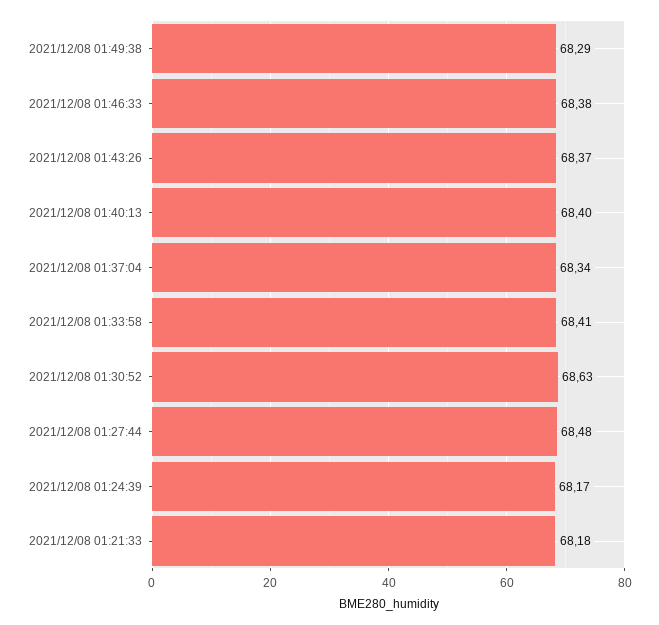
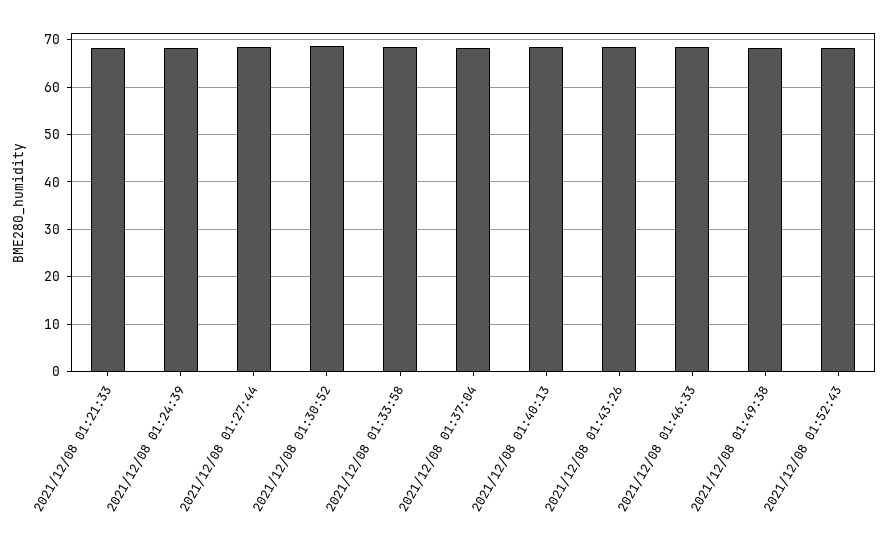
2021/12/08 01:52:43: none -> 68

